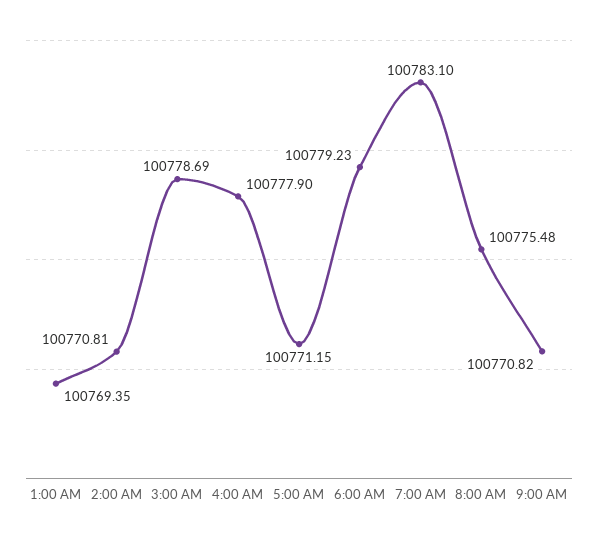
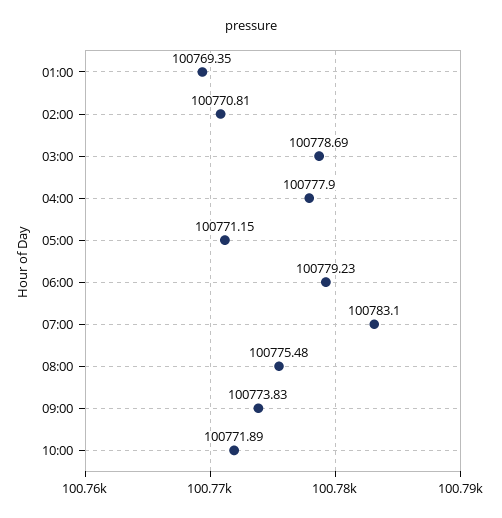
9:00 AM: 100770.82 -> 100773.83
10:00: none -> 100771.89

